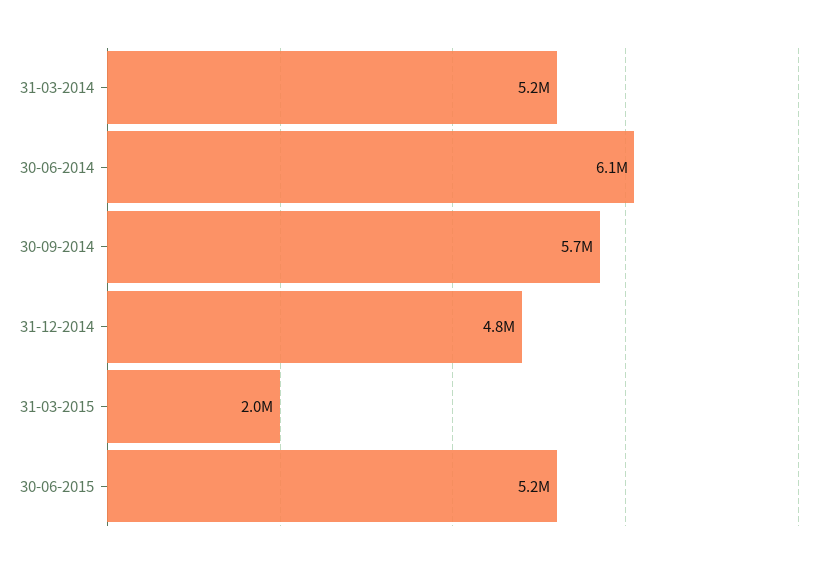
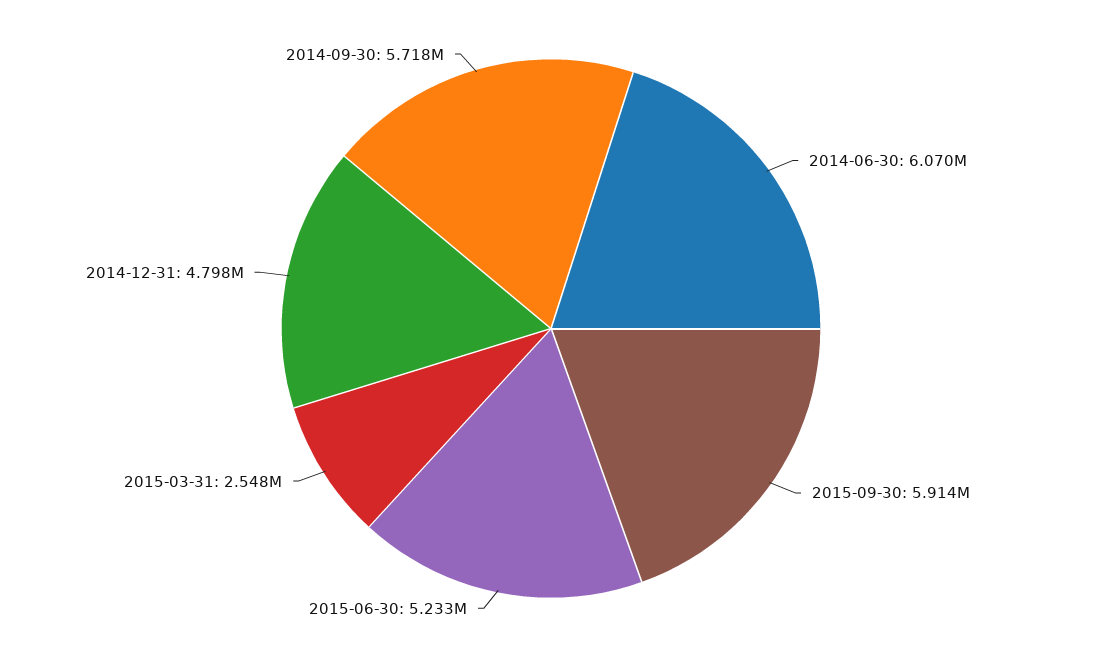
31-03-2014: 5200000 -> none
31-03-2015: 2000000 -> 2548000
2015-09-30: none -> 5914000

